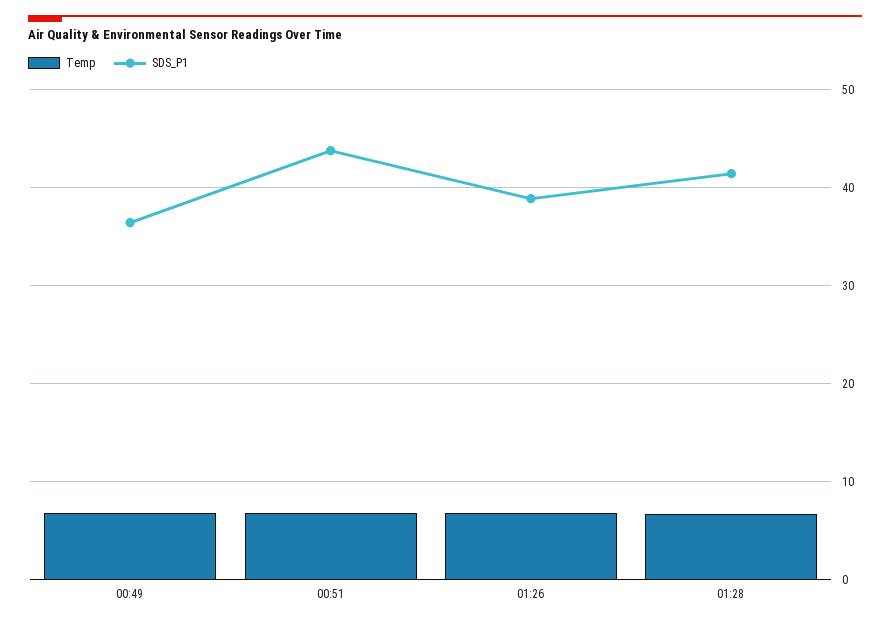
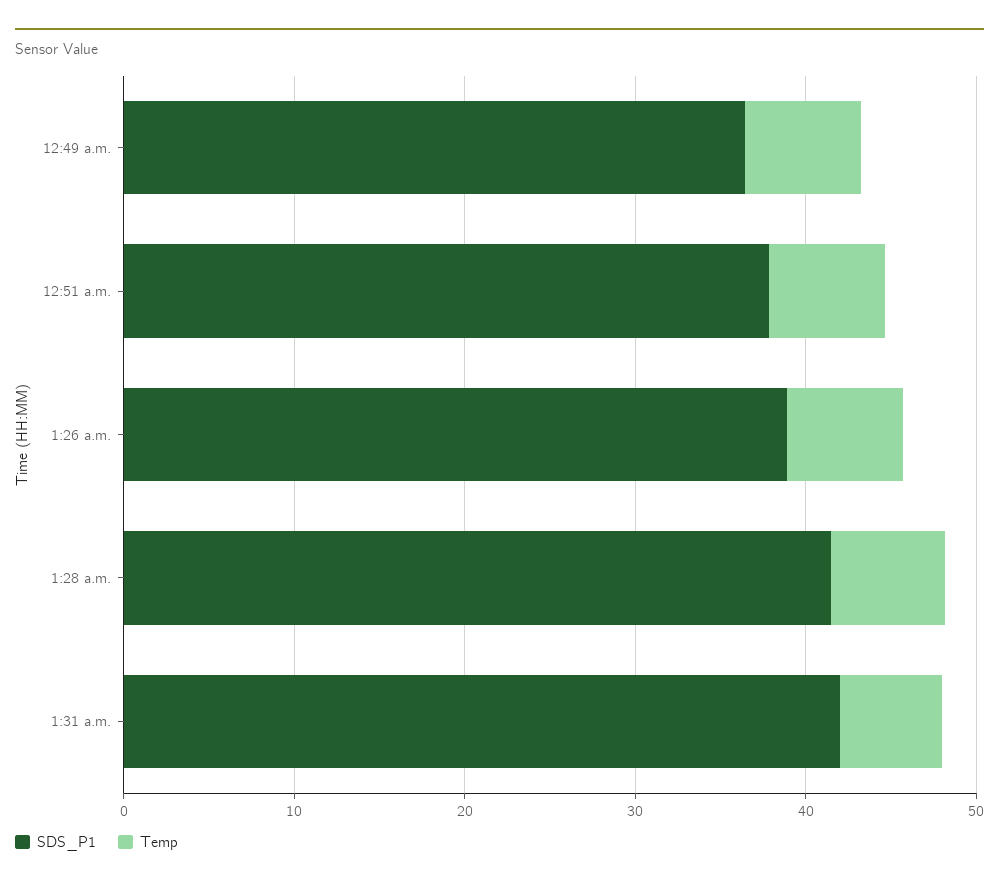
SDS_P1, 00:51: 44 -> 38
SDS_P1, 1:31 a.m.: none -> 42
Temp, 1:31 a.m.: none -> 6

